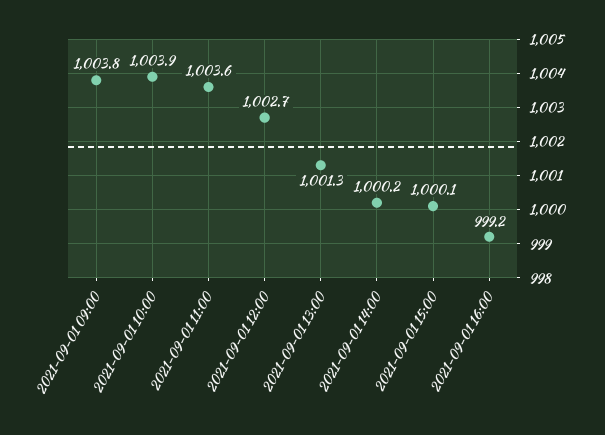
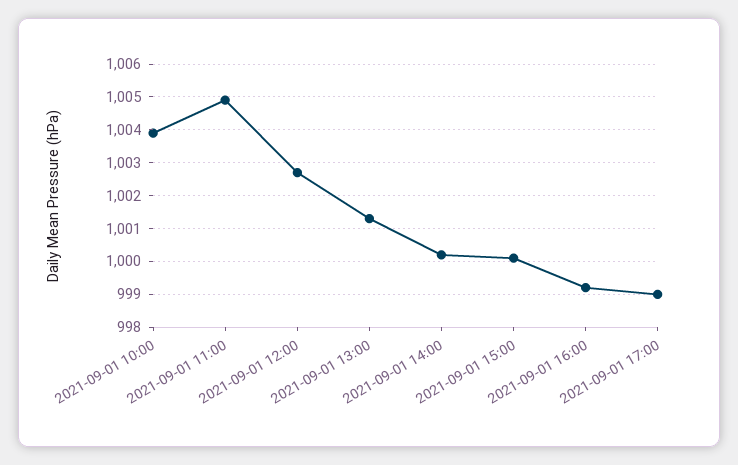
2021-09-01 09:00: 1003.8 -> none
2021-09-01 11:00: 1003.6 -> 1005
2021-09-01 17:00: none -> 999

